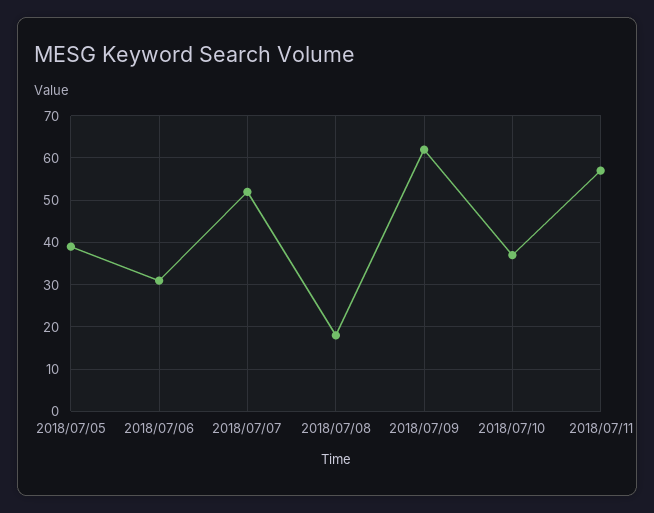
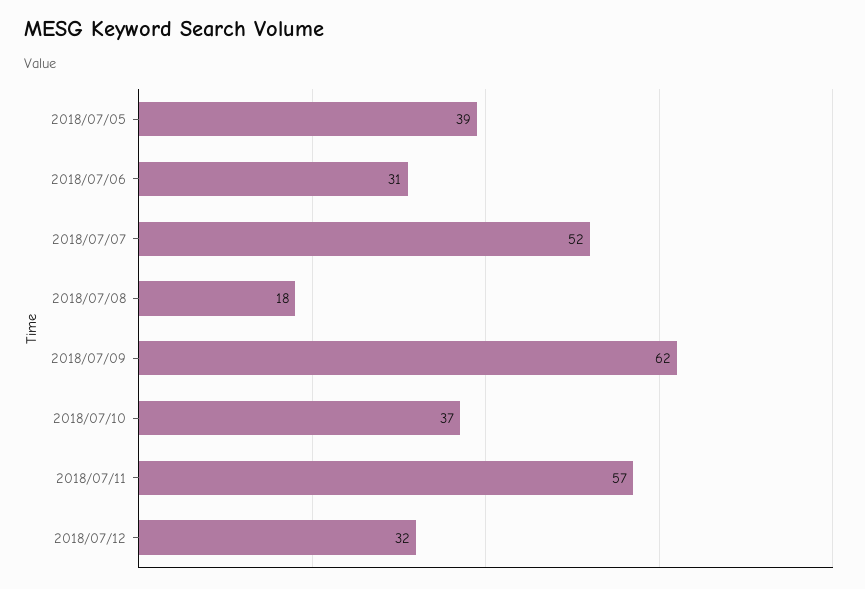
2018/07/12: none -> 32

